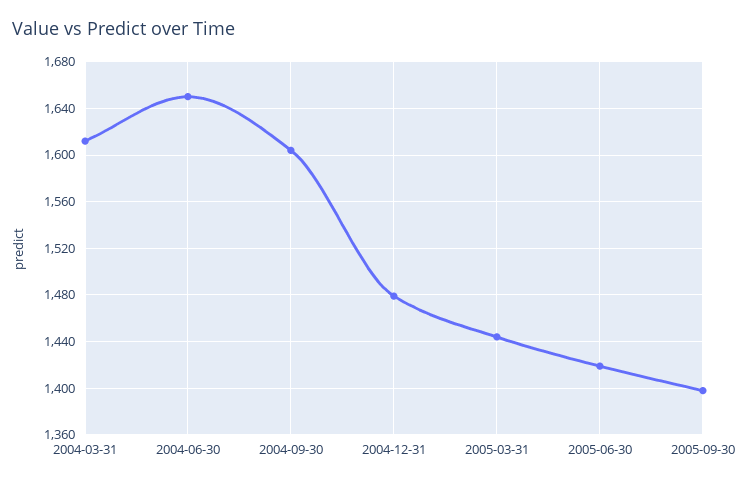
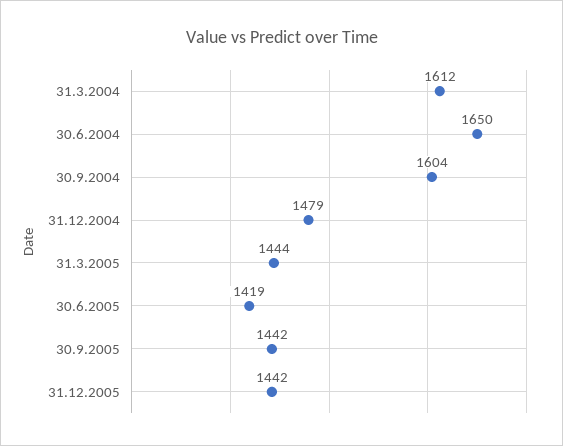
2005-09-30: 1400 -> 1442
31.12.2005: none -> 1442

